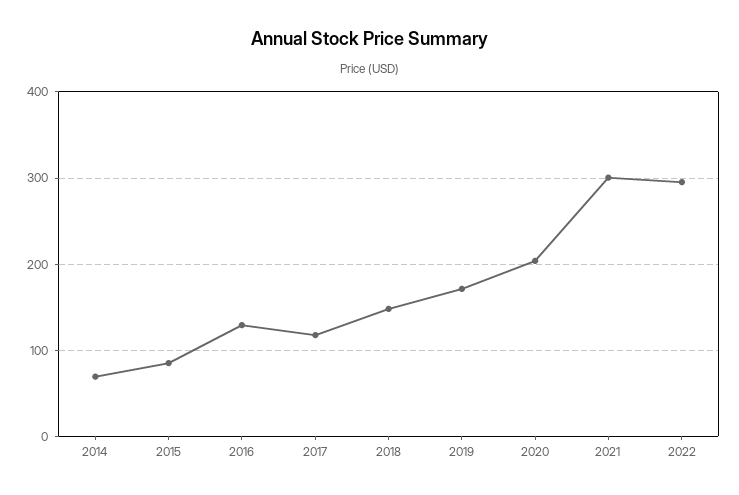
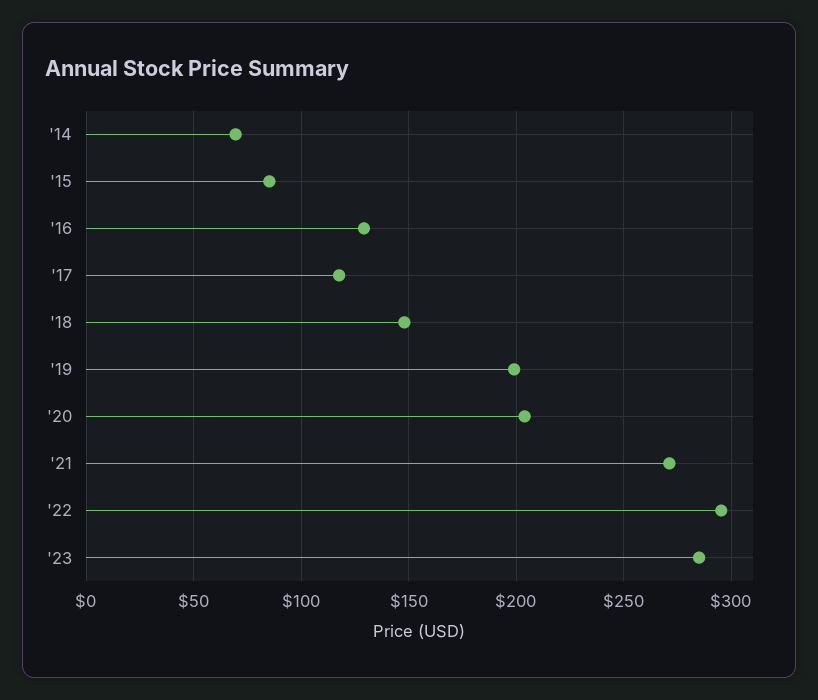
2019: 170 -> 200
2021: 300 -> 270
'23: none -> 285

